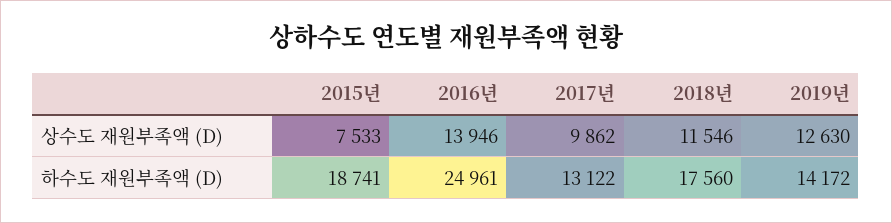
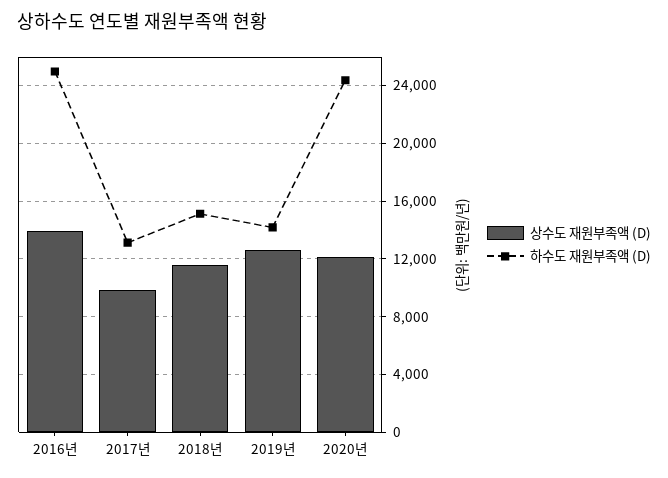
상수도 재원부족액 (D), 2015년: 7533 -> none
하수도 재원부족액 (D), 2015년: 18741 -> none
하수도 재원부족액 (D), 2018년: 17560 -> 15000
상수도 재원부족액 (D), 2020년: none -> 12000
하수도 재원부족액 (D), 2020년: none -> 24500

